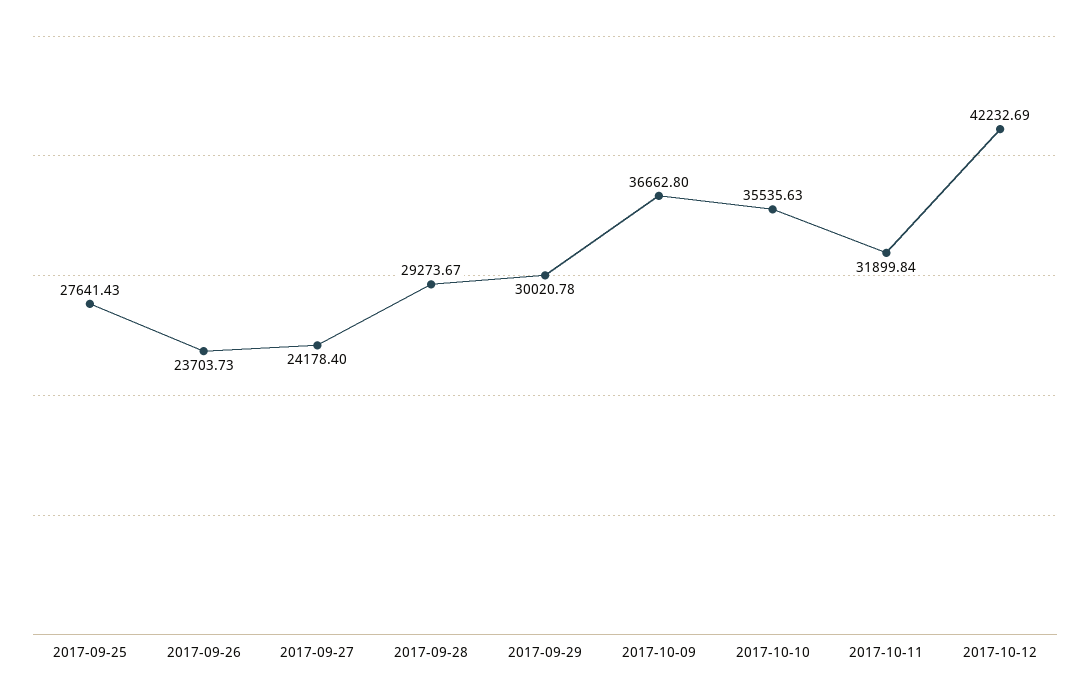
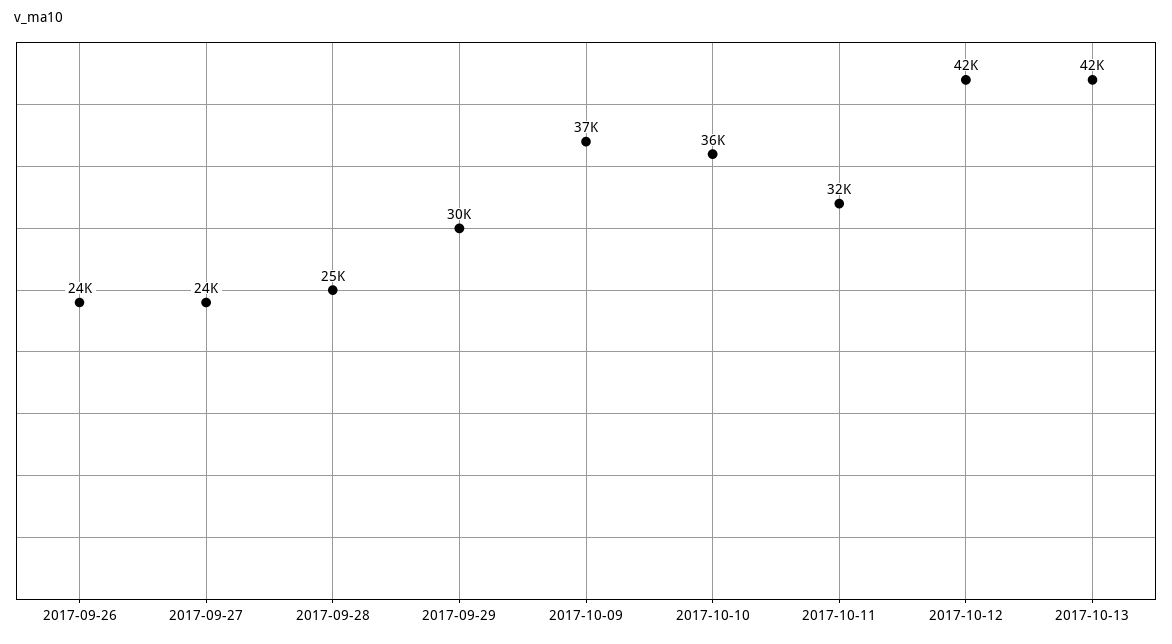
2017-09-25: 27641.43 -> none
2017-09-28: 29273.67 -> 25000
2017-10-13: none -> 42000

